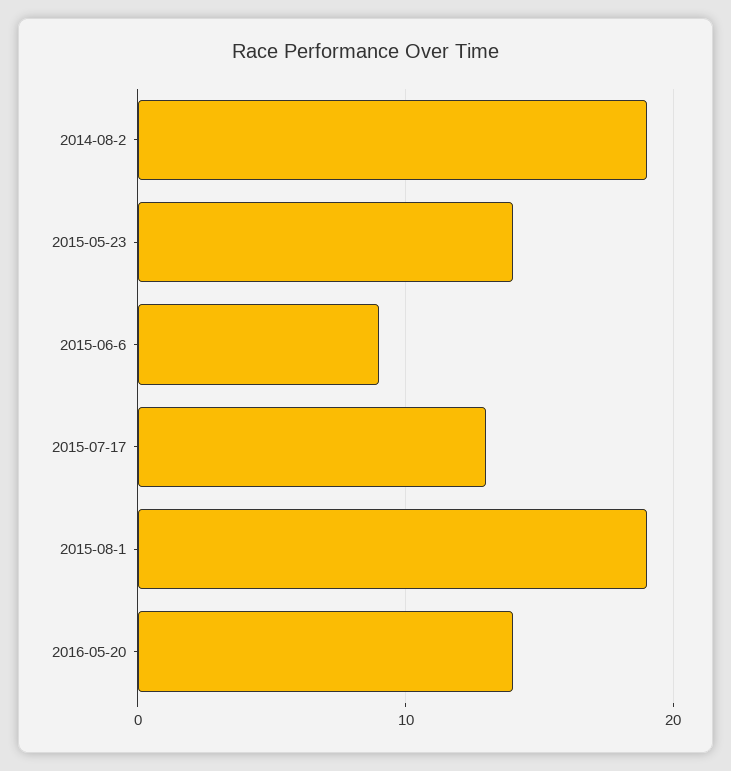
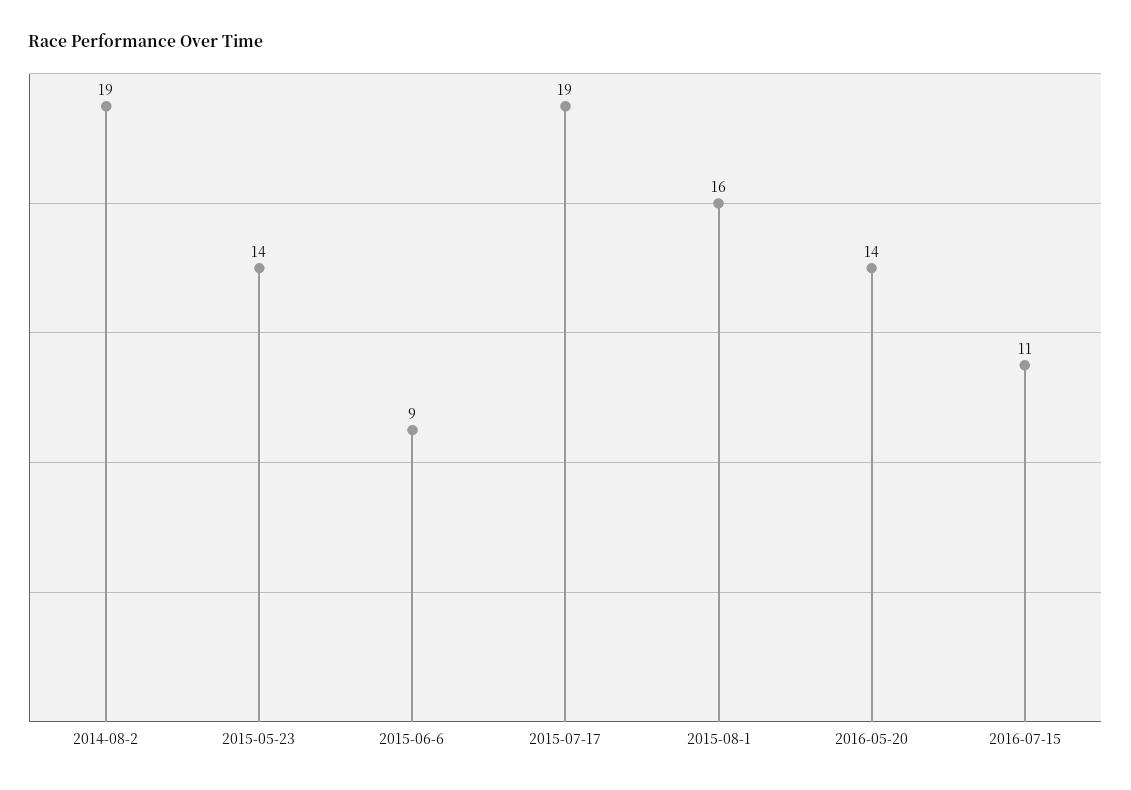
2015-07-17: 13 -> 19
2015-08-1: 19 -> 16
2016-07-15: none -> 11

